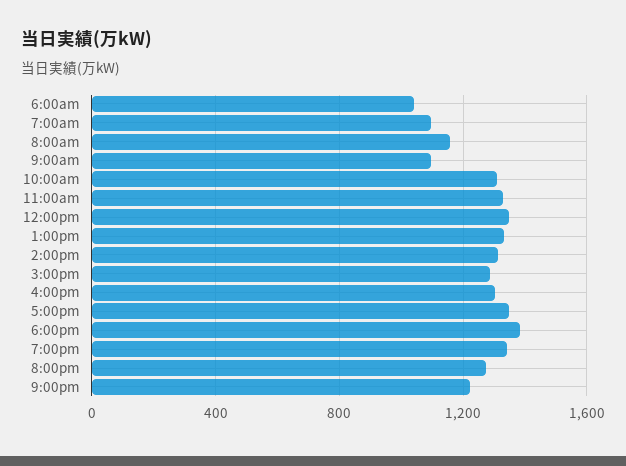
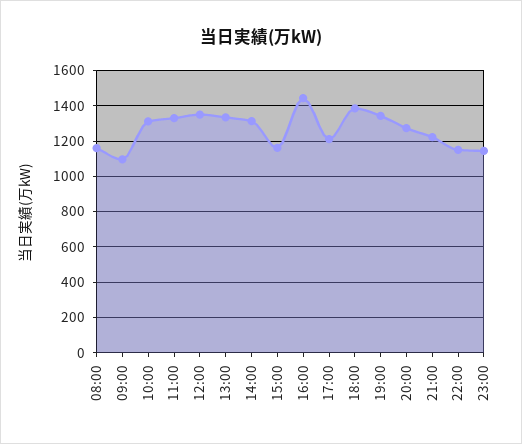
6:00am: 1050 -> none
7:00am: 1100 -> none
3:00pm: 1300 -> 1150
4:00pm: 1300 -> 1450
5:00pm: 1350 -> 1200
22:00: none -> 1150
23:00: none -> 1150

